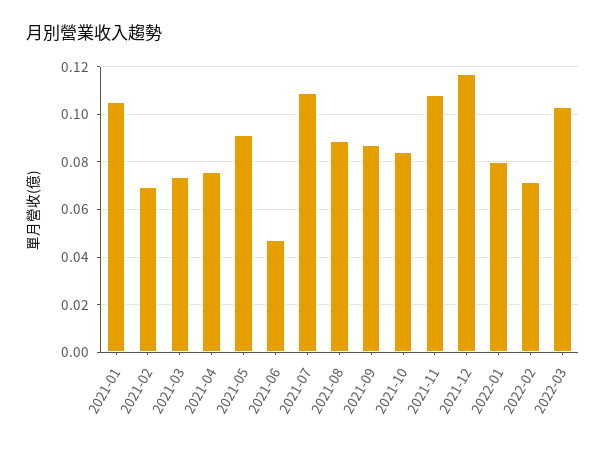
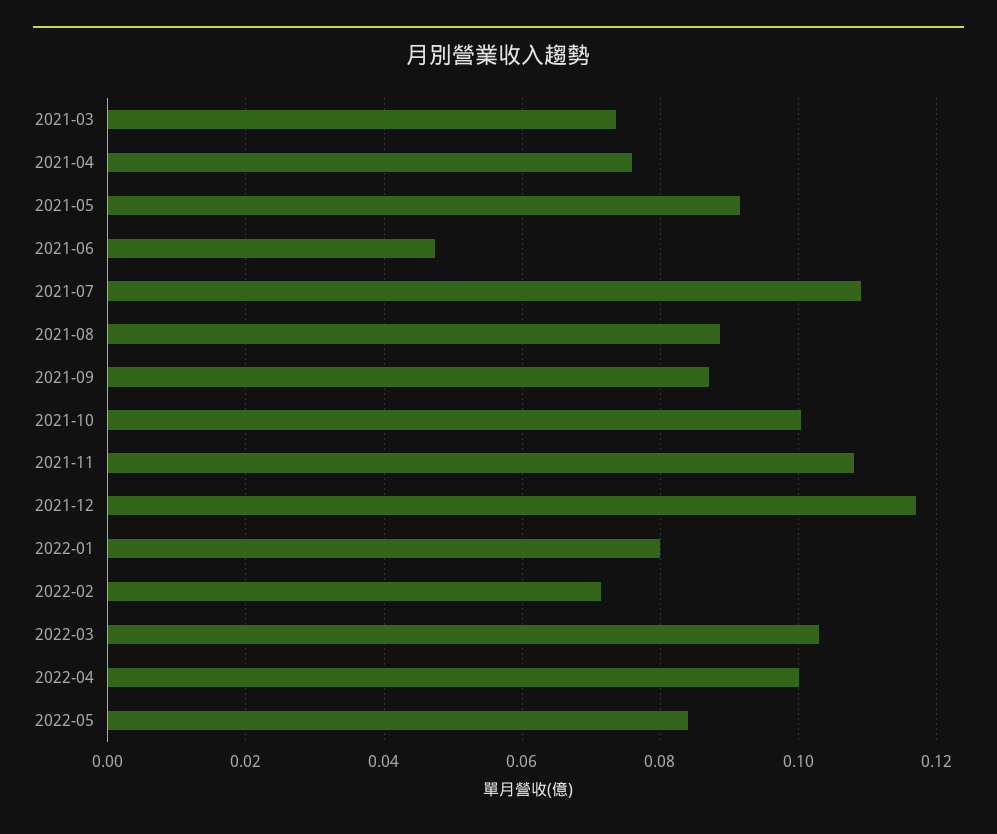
2021-01: 0.105 -> none
2021-02: 0.07 -> none
2021-10: 0.085 -> 0.1
2022-04: none -> 0.1
2022-05: none -> 0.084

